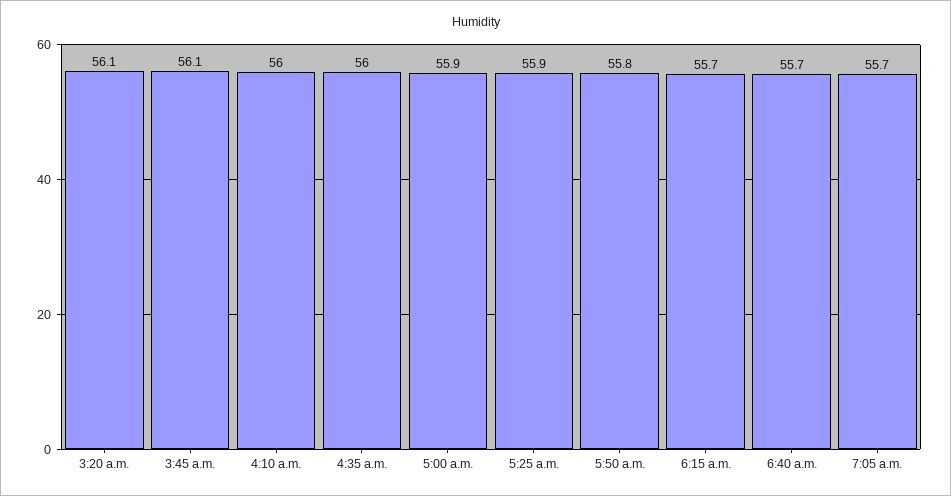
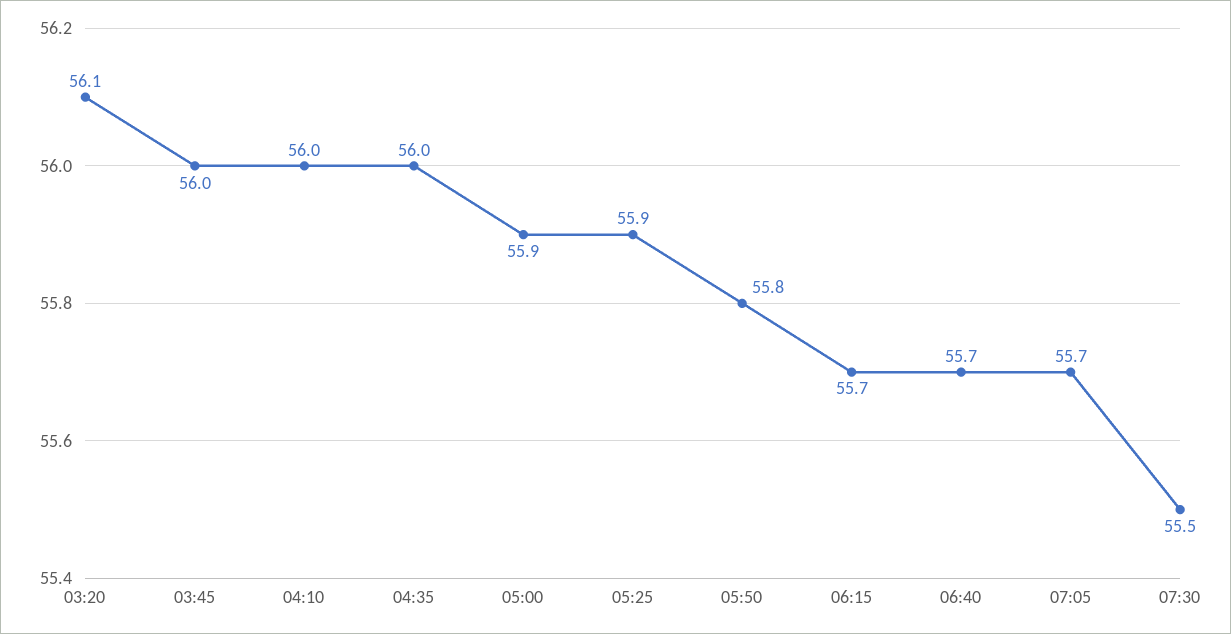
3:45 a.m.: 56.1 -> 56
07:30: none -> 55.5

